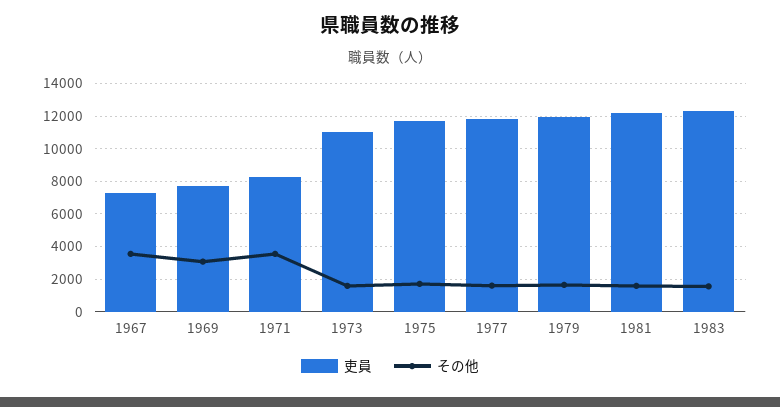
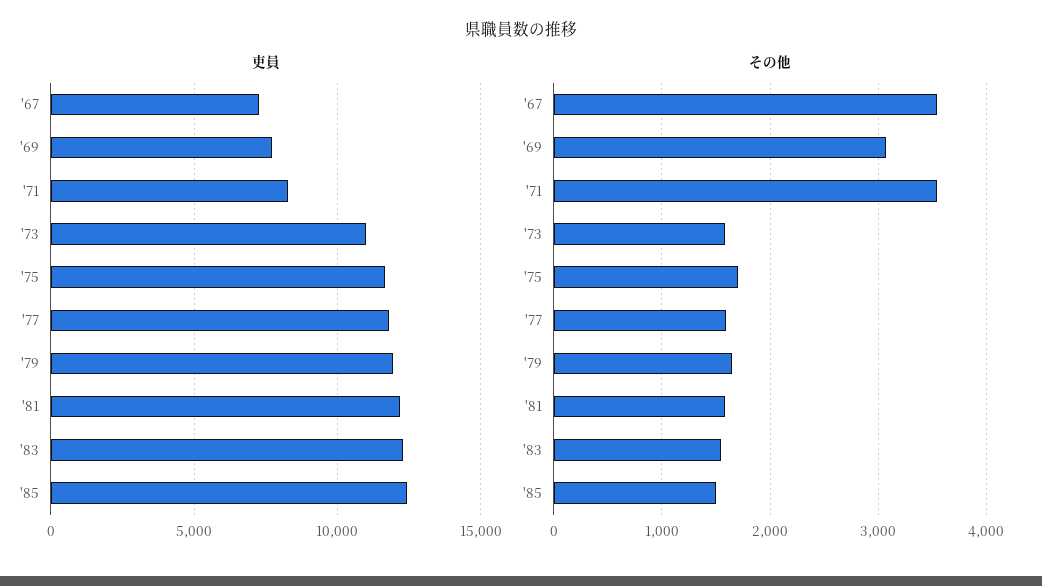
吏員, '85: none -> 12500
その他, '85: none -> 1500

